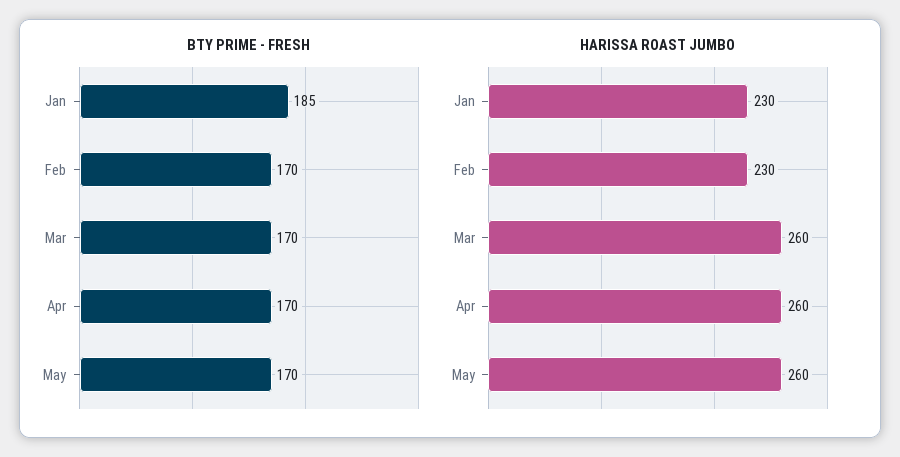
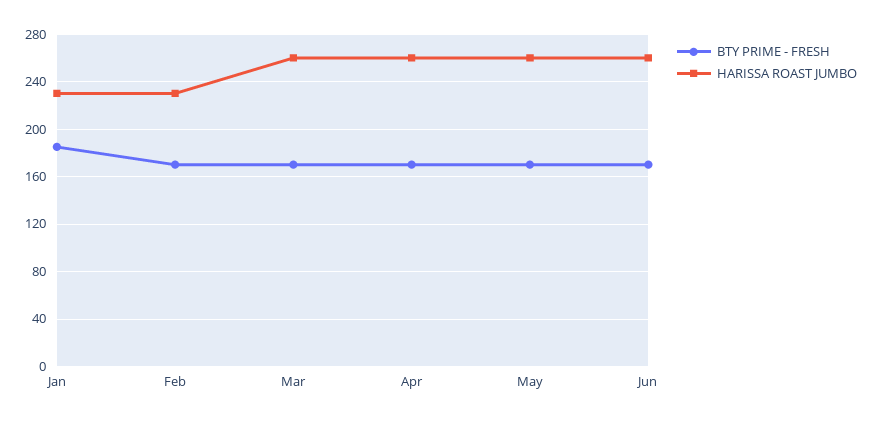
BTY PRIME - FRESH, Jun: none -> 170
HARISSA ROAST JUMBO, Jun: none -> 260

